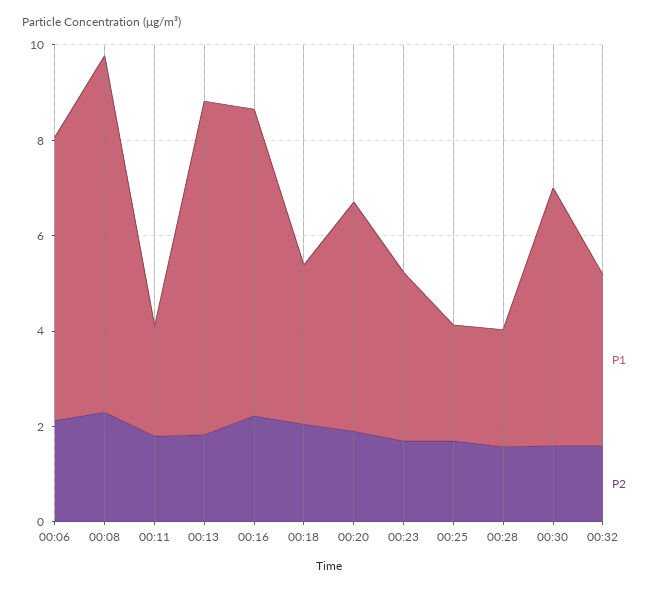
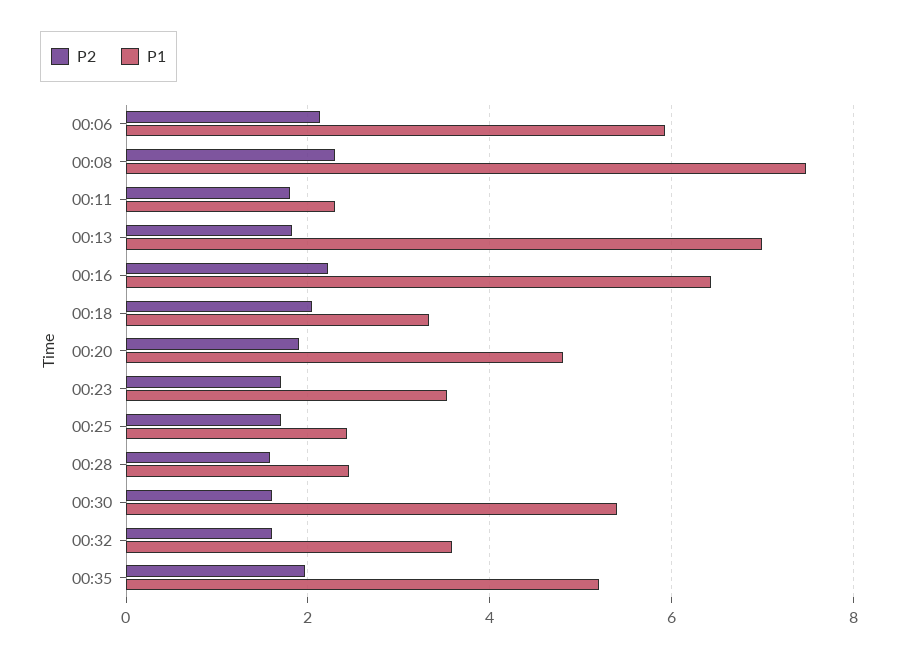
P2, 00:35: none -> 2
P1, 00:35: none -> 5.2

